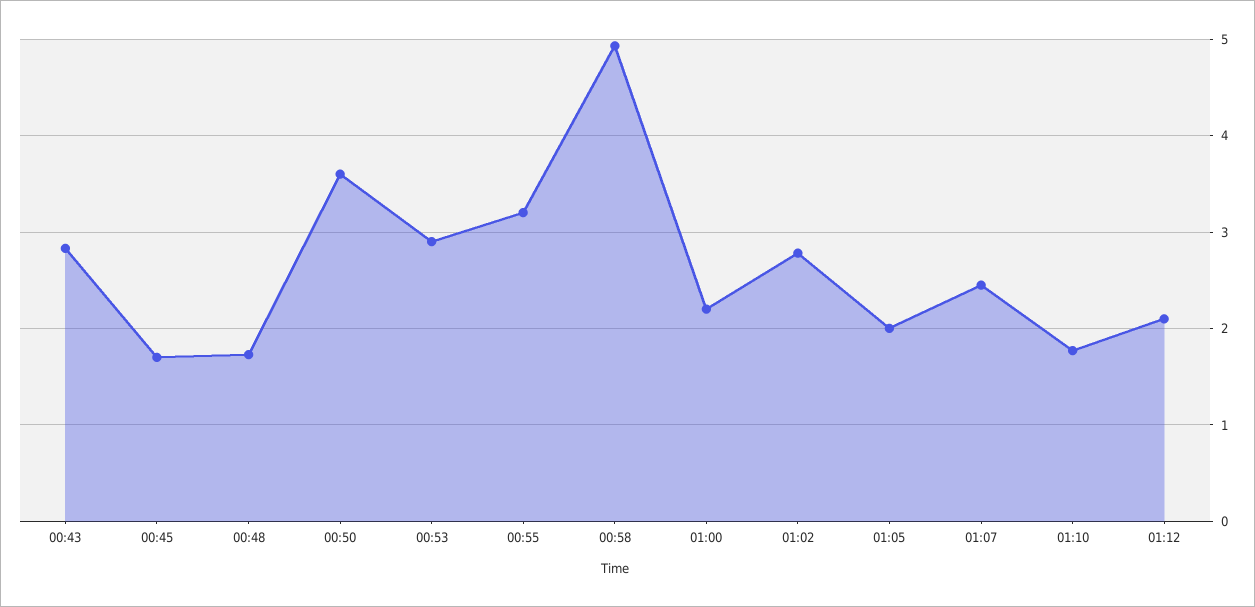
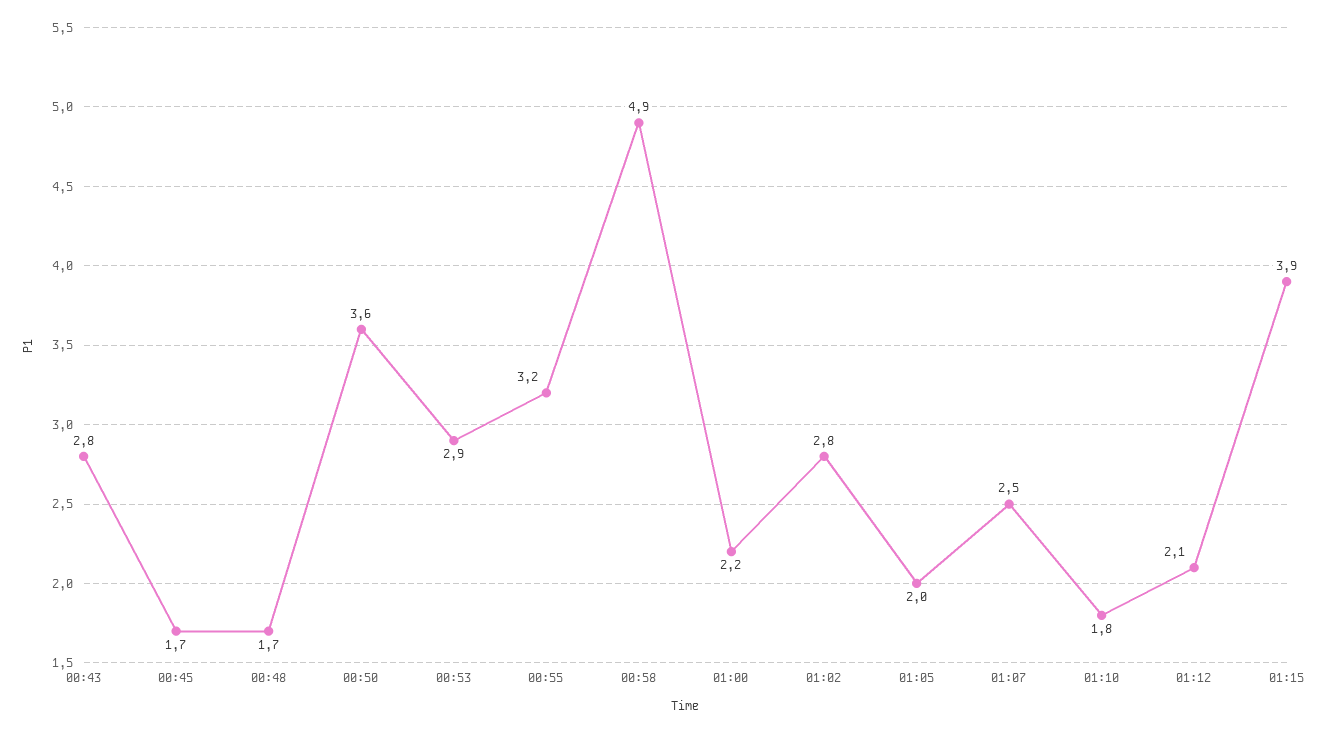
01:15: none -> 3.9

